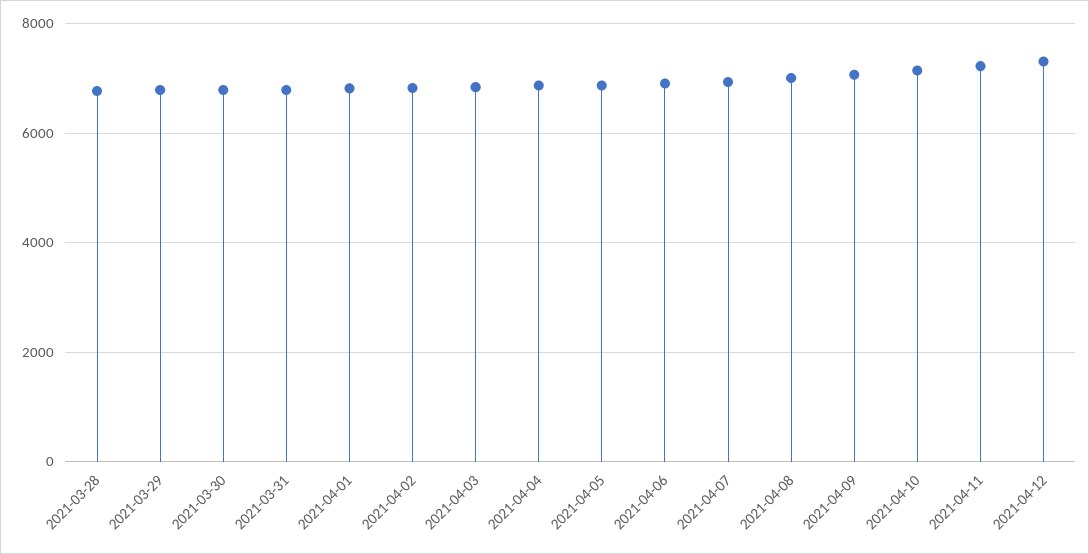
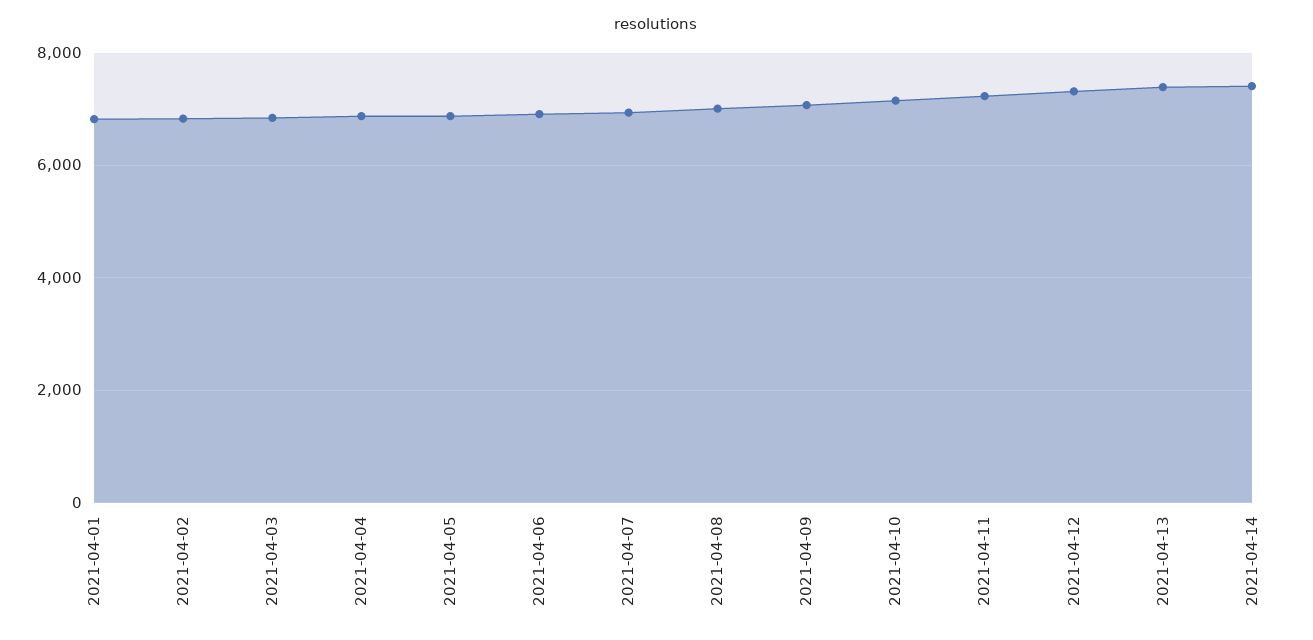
2021-03-28: 6800 -> none
2021-03-29: 6800 -> none
2021-03-30: 6800 -> none
2021-03-31: 6800 -> none
2021-04-13: none -> 7400
2021-04-14: none -> 7400

